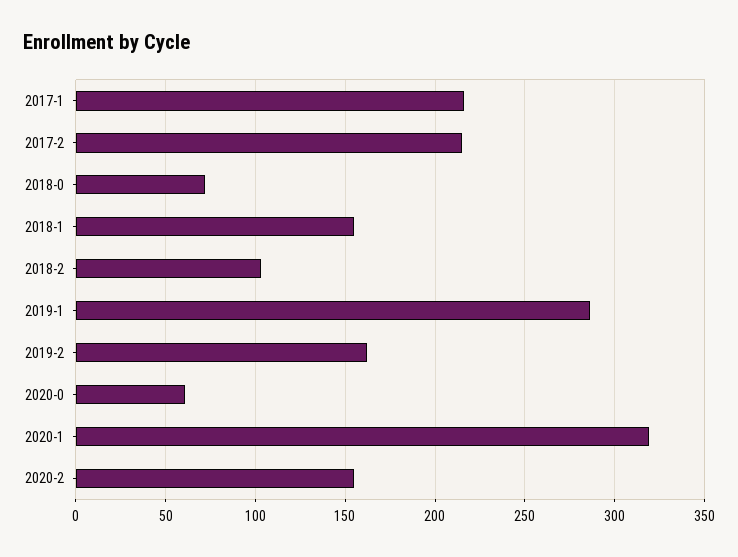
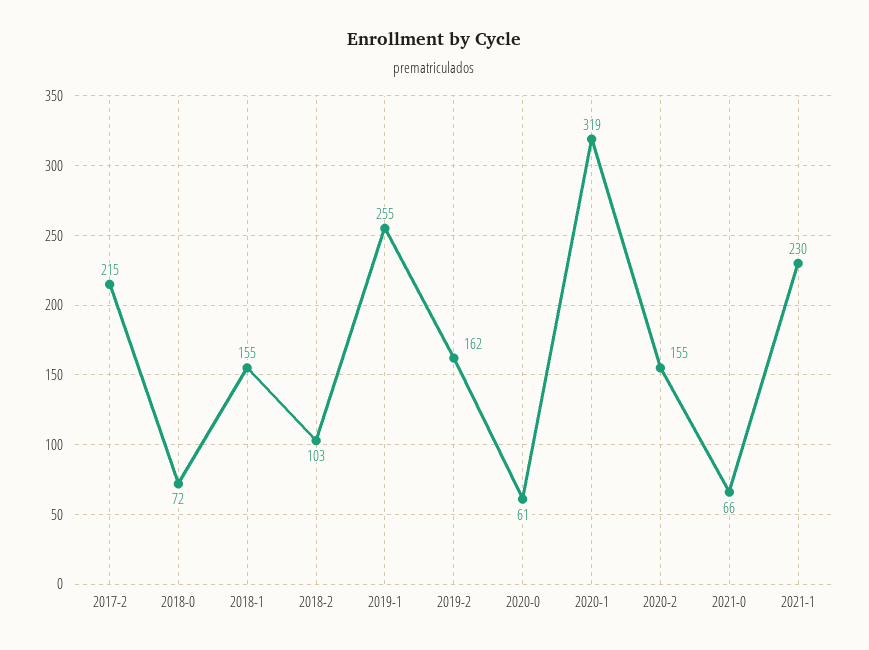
2017-1: 215 -> none
2019-1: 285 -> 255
2021-0: none -> 66
2021-1: none -> 230

